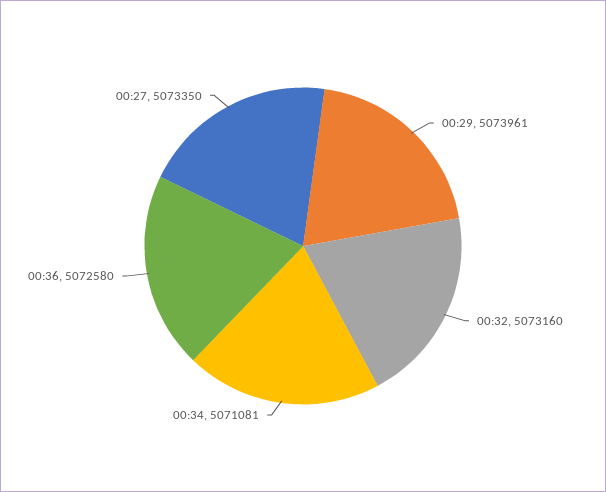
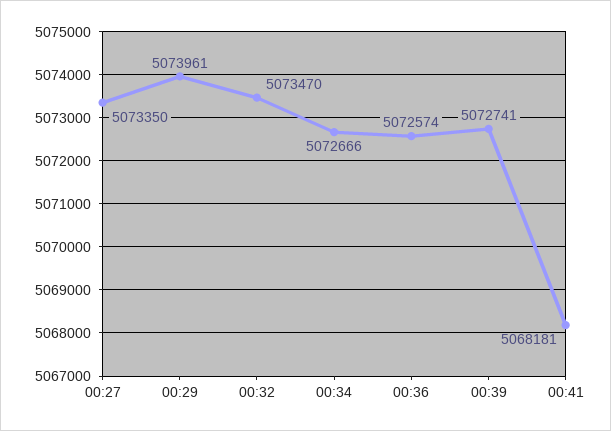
00:32: 5073160 -> 5073470
00:34: 5071081 -> 5072666
00:36: 5072580 -> 5072574
00:39: none -> 5072741
00:41: none -> 5068181

